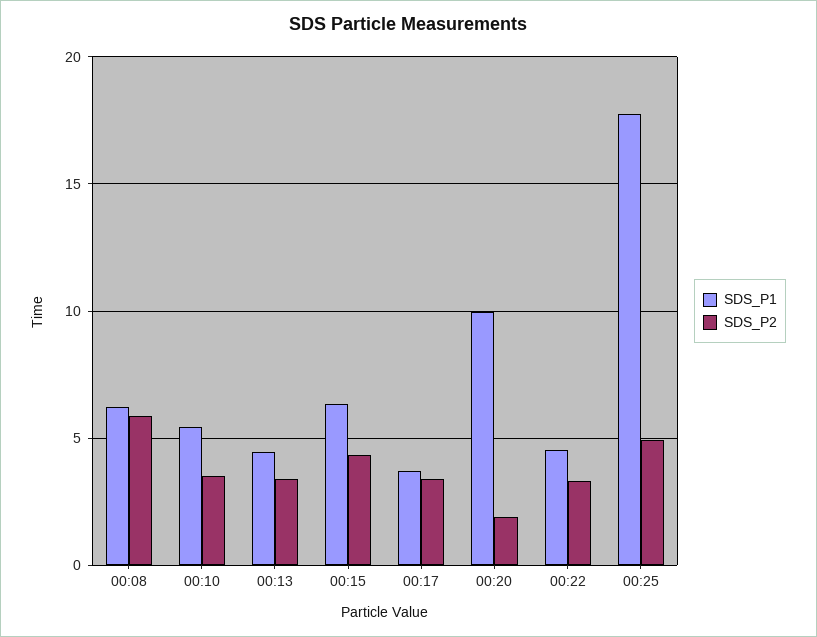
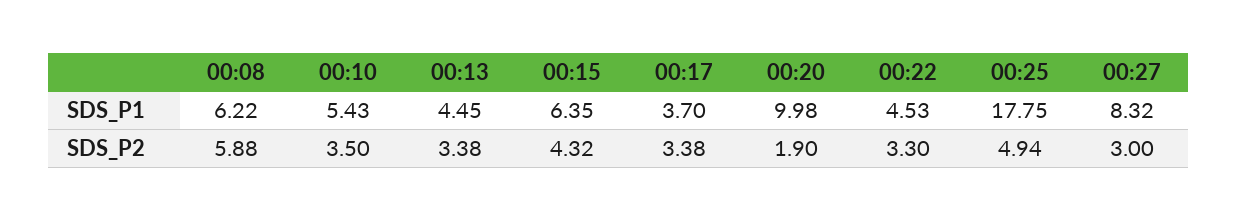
SDS_P1, 00:27: none -> 8.32
SDS_P2, 00:27: none -> 3

